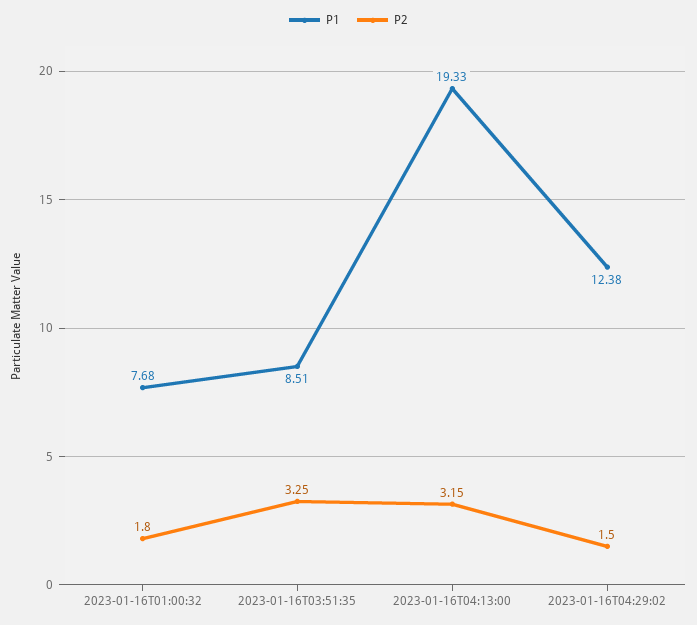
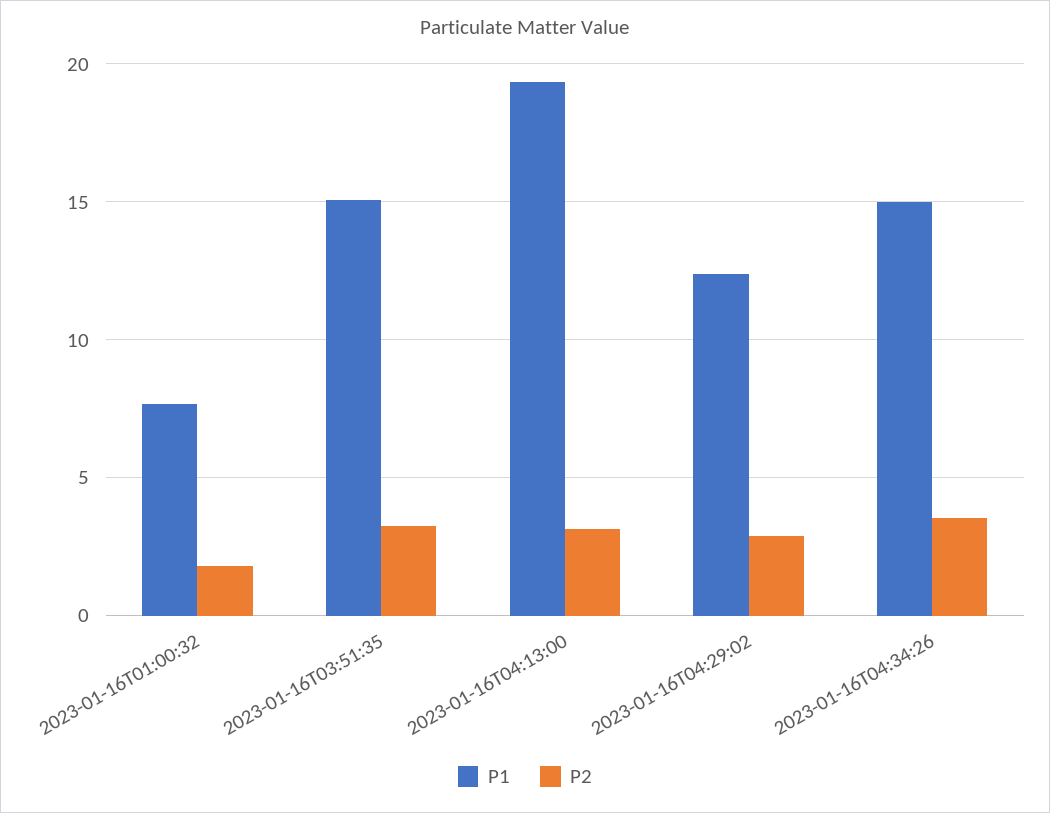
P1, 2023-01-16T03:51:35: 8.51 -> 15
P2, 2023-01-16T04:29:02: 1.5 -> 3
P1, 2023-01-16T04:34:26: none -> 15
P2, 2023-01-16T04:34:26: none -> 3.5

